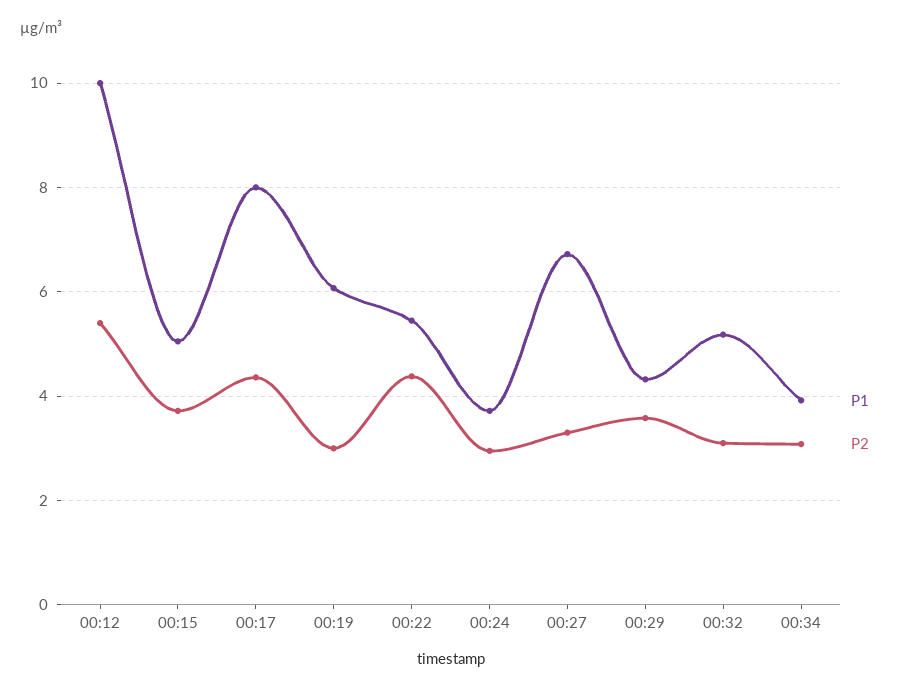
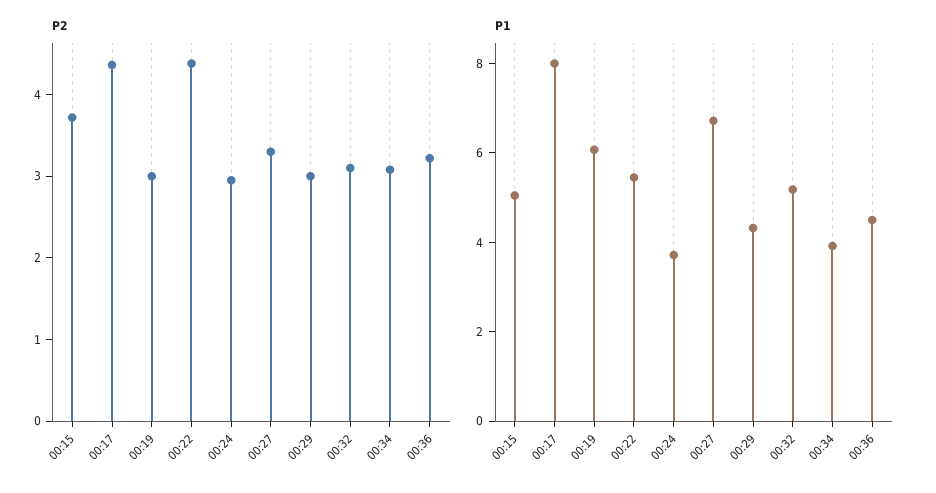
P1, 00:12: 10 -> none
P2, 00:12: 5.4 -> none
P2, 00:29: 3.6 -> 3
P2, 00:36: none -> 3.2
P1, 00:36: none -> 4.5

